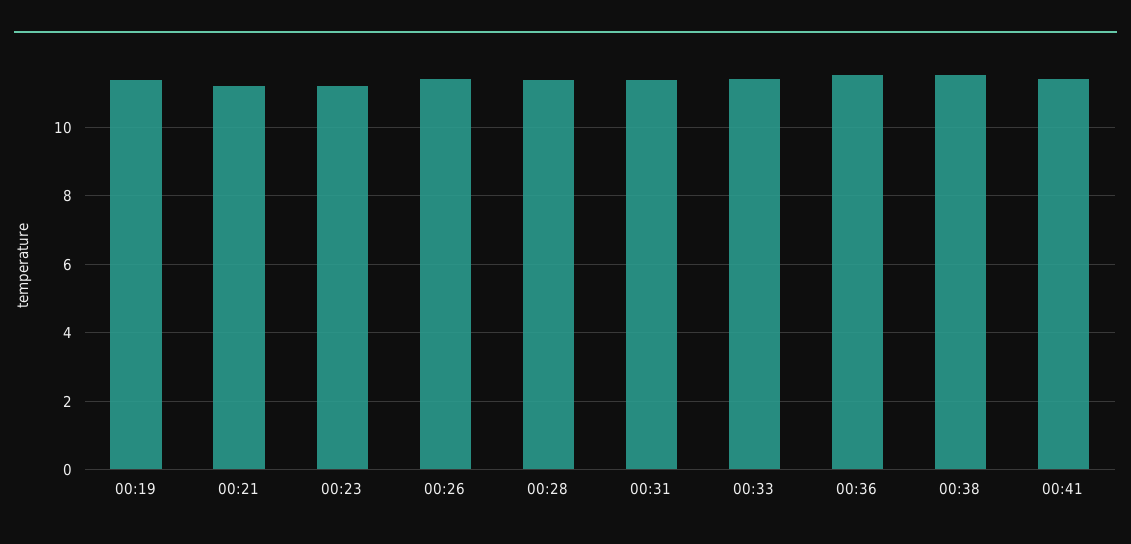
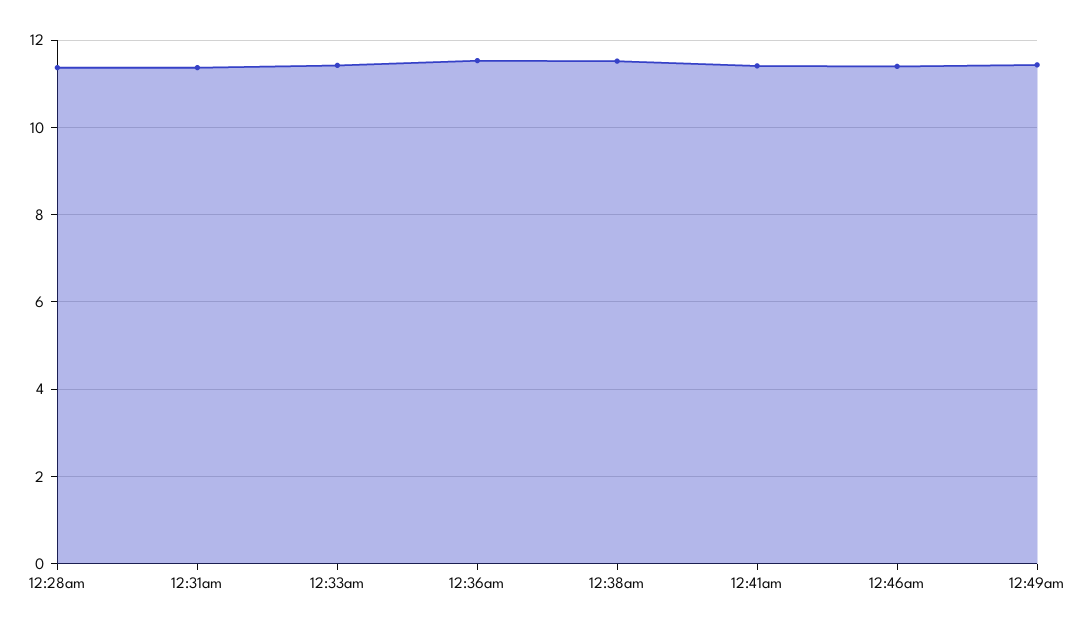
00:19: 11.4 -> none
00:21: 11.2 -> none
00:23: 11.2 -> none
00:26: 11.4 -> none
12:46am: none -> 11.4
12:49am: none -> 11.4

